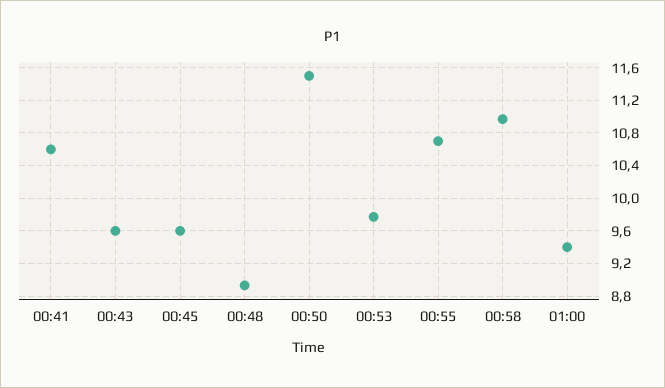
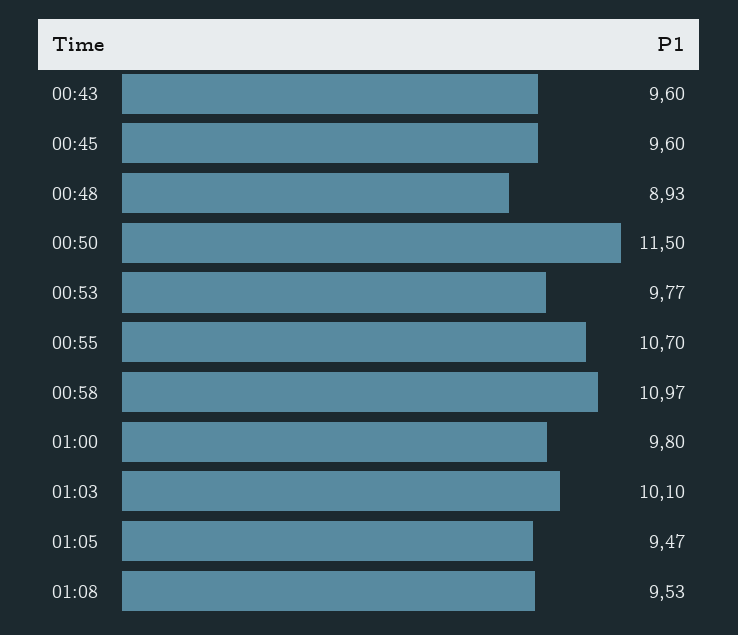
00:41: 10.6 -> none
01:00: 9.4 -> 9.8
01:03: none -> 10.1
01:05: none -> 9.47
01:08: none -> 9.53

